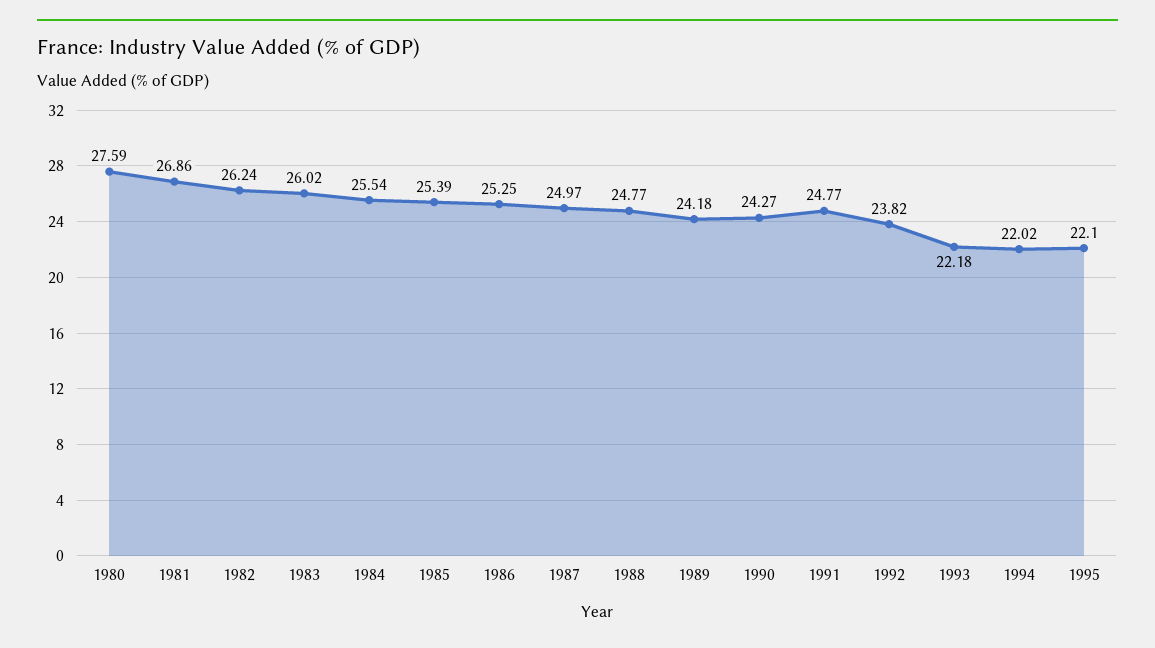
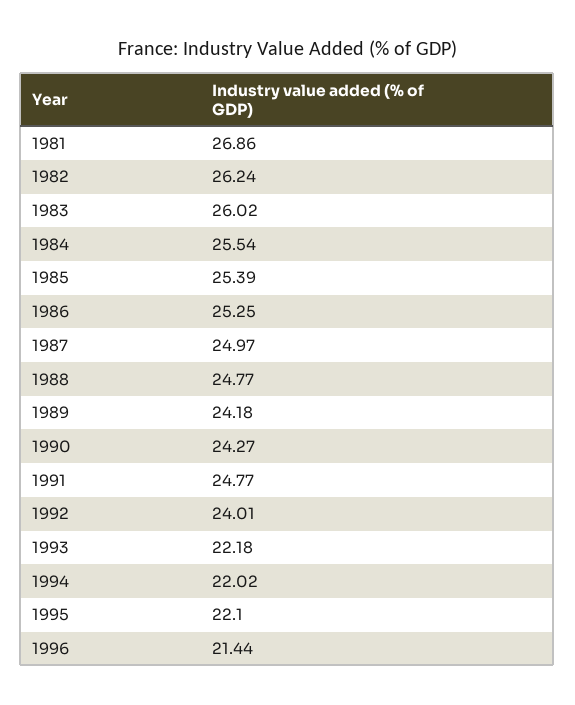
1980: 27.59 -> none
1992: 23.82 -> 24.01
1996: none -> 21.44

